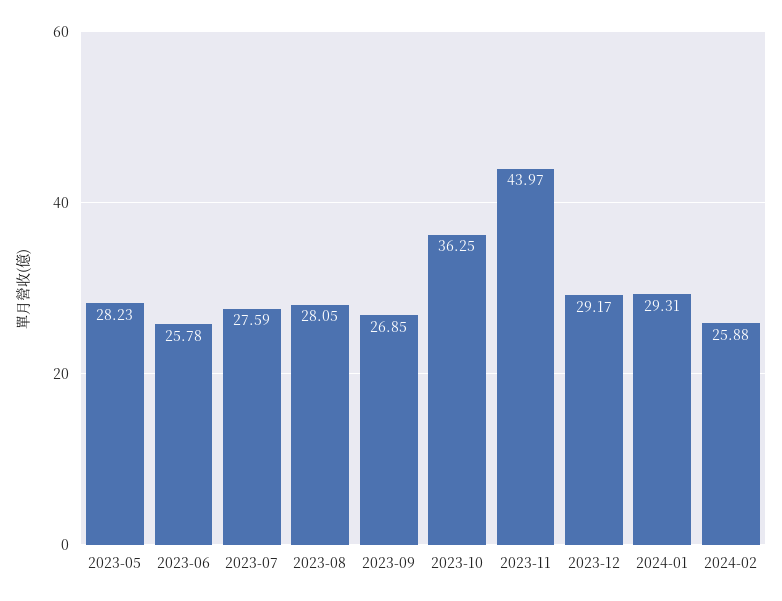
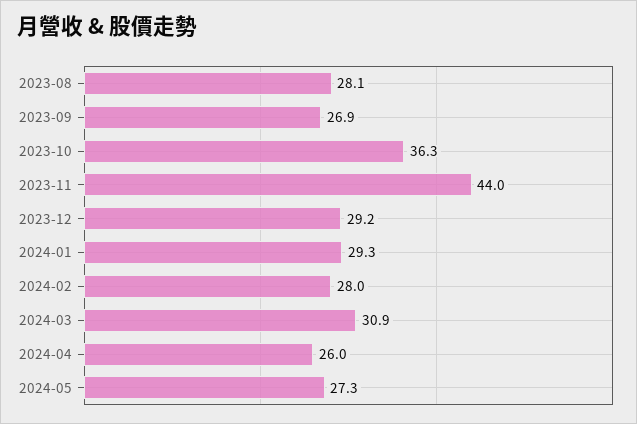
2023-05: 28.23 -> none
2023-06: 25.78 -> none
2023-07: 27.59 -> none
2024-02: 25.88 -> 28
2024-03: none -> 30.9
2024-04: none -> 26
2024-05: none -> 27.3

